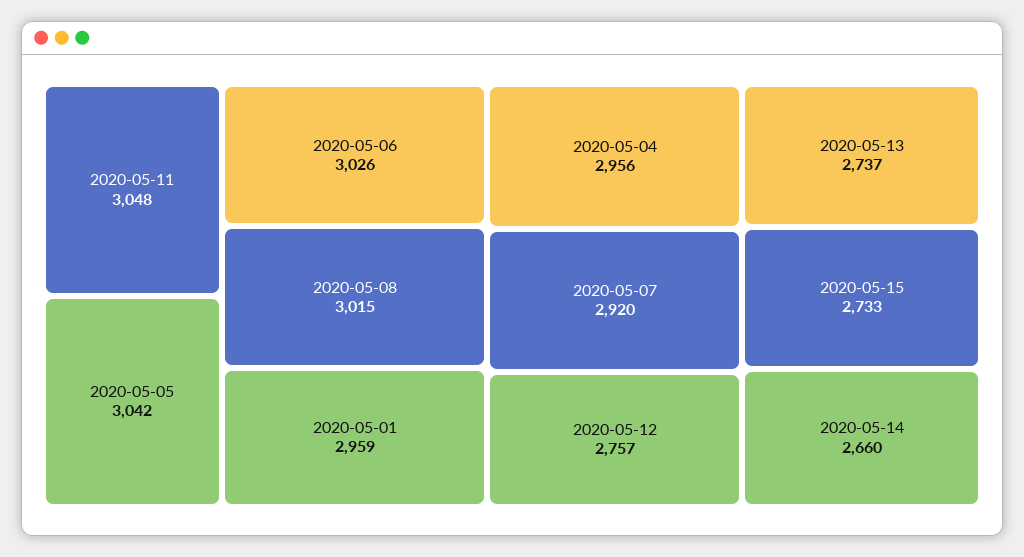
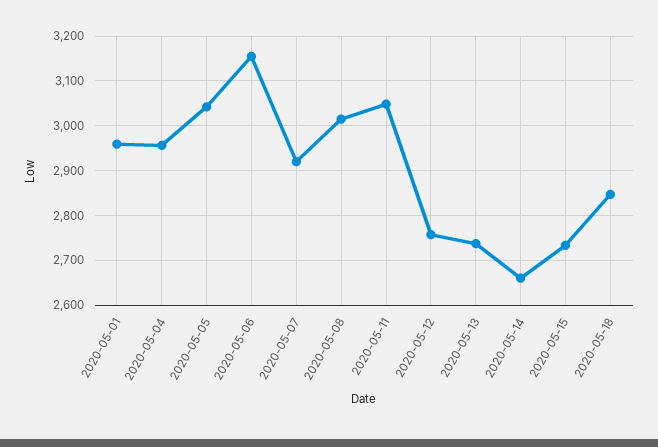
2020-05-06: 3026 -> 3160
2020-05-18: none -> 2840

